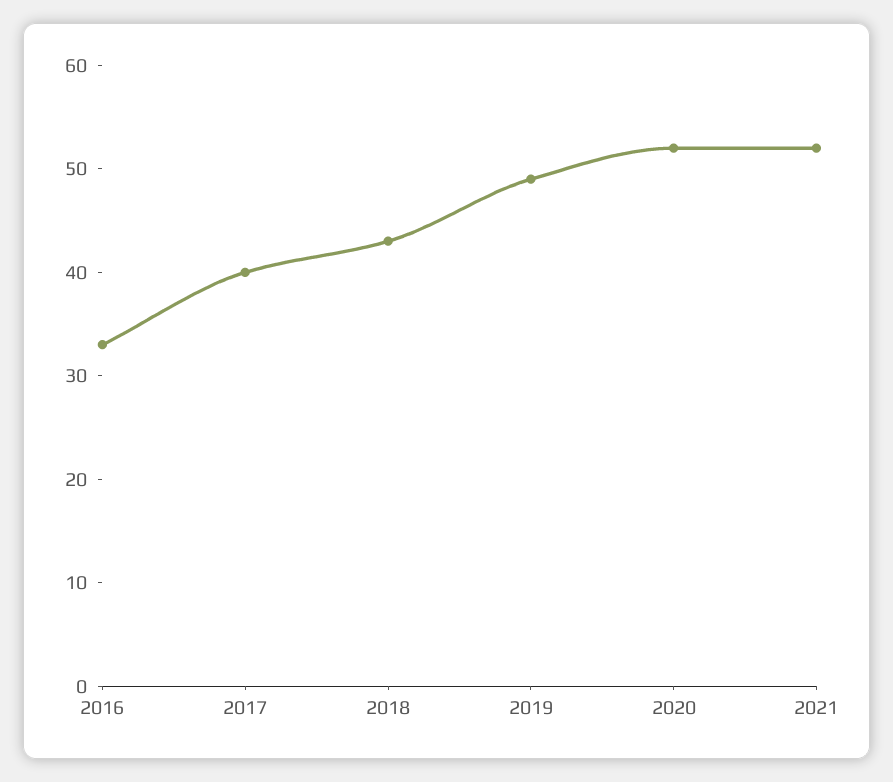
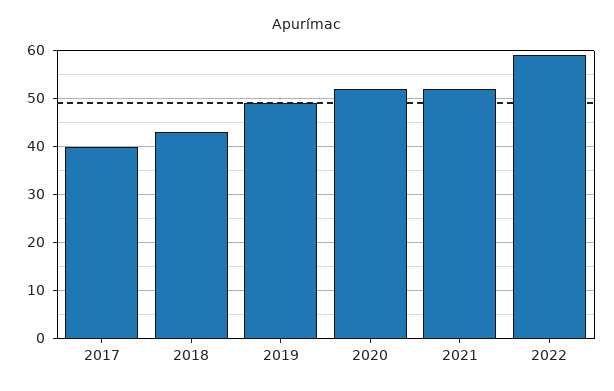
2016: 33 -> none
2022: none -> 60

